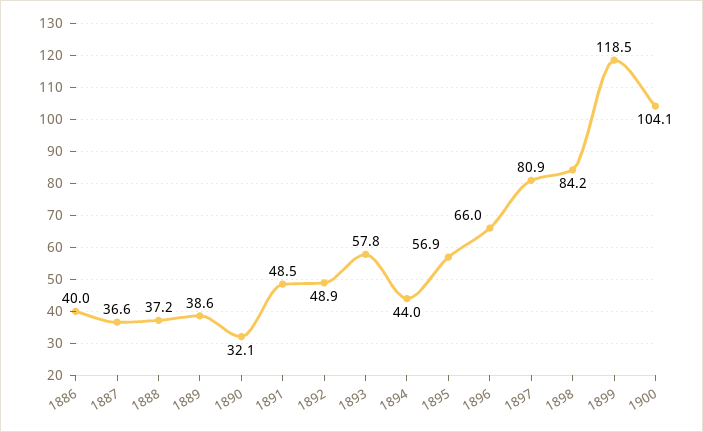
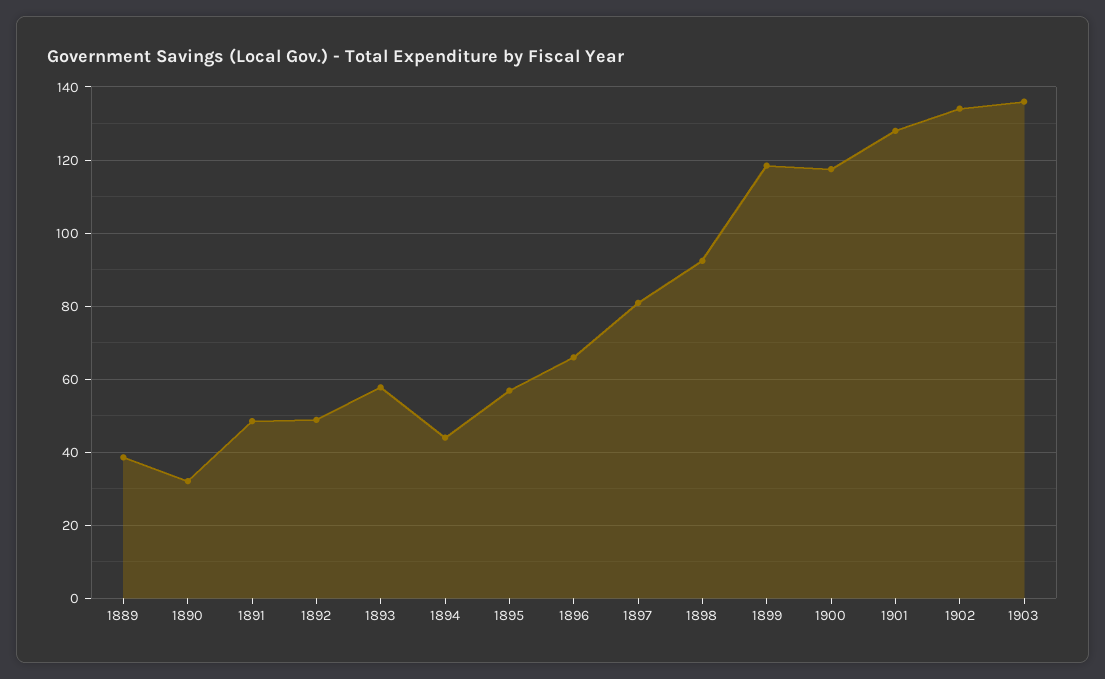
1886: 40 -> none
1887: 36.6 -> none
1888: 37.2 -> none
1898: 84.2 -> 92
1900: 104.1 -> 118
1901: none -> 128
1902: none -> 134
1903: none -> 136

